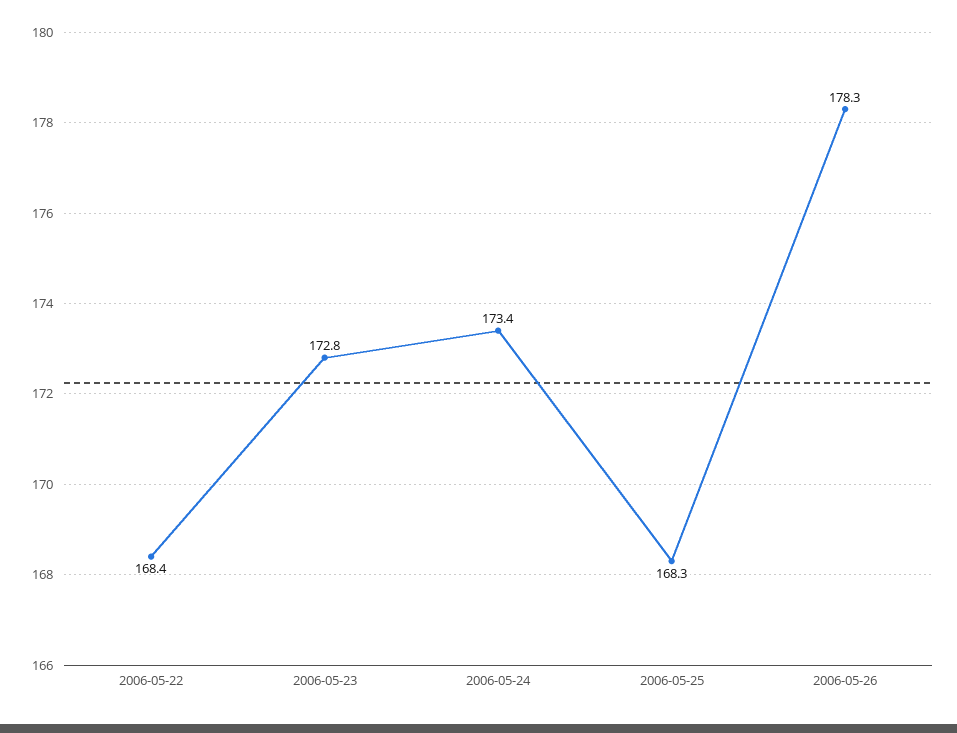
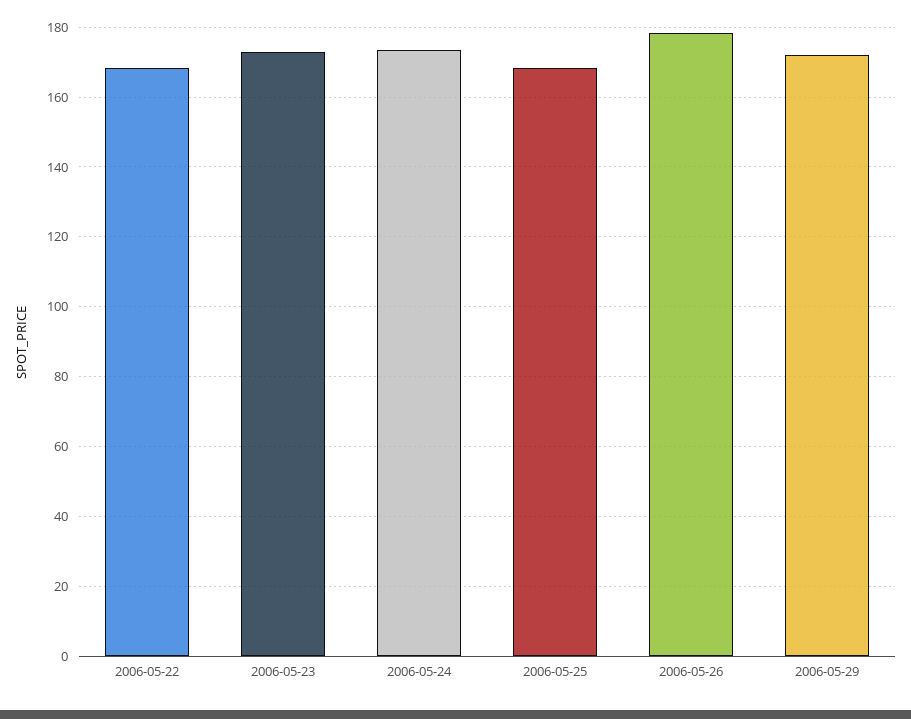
2006-05-29: none -> 172

